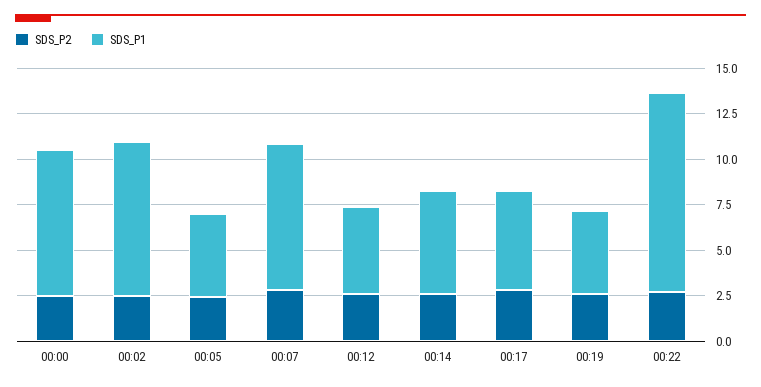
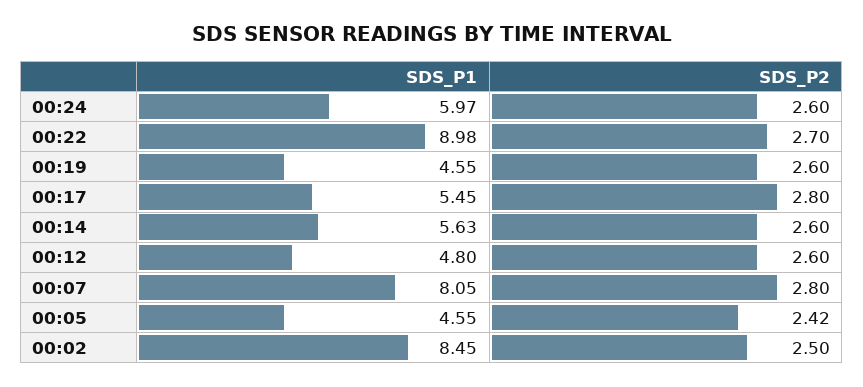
SDS_P2, 00:00: 2.5 -> none
SDS_P1, 00:00: 8 -> none
SDS_P1, 00:22: 11 -> 8.98
SDS_P1, 00:24: none -> 5.97
SDS_P2, 00:24: none -> 2.6

